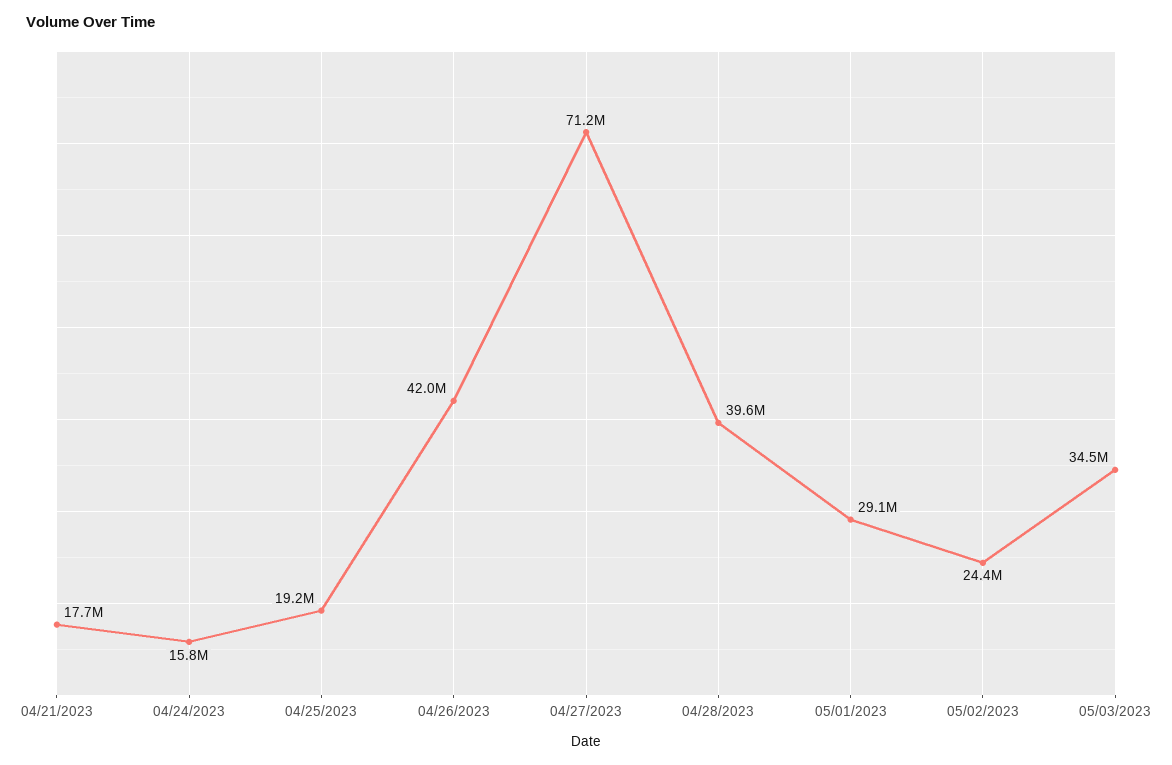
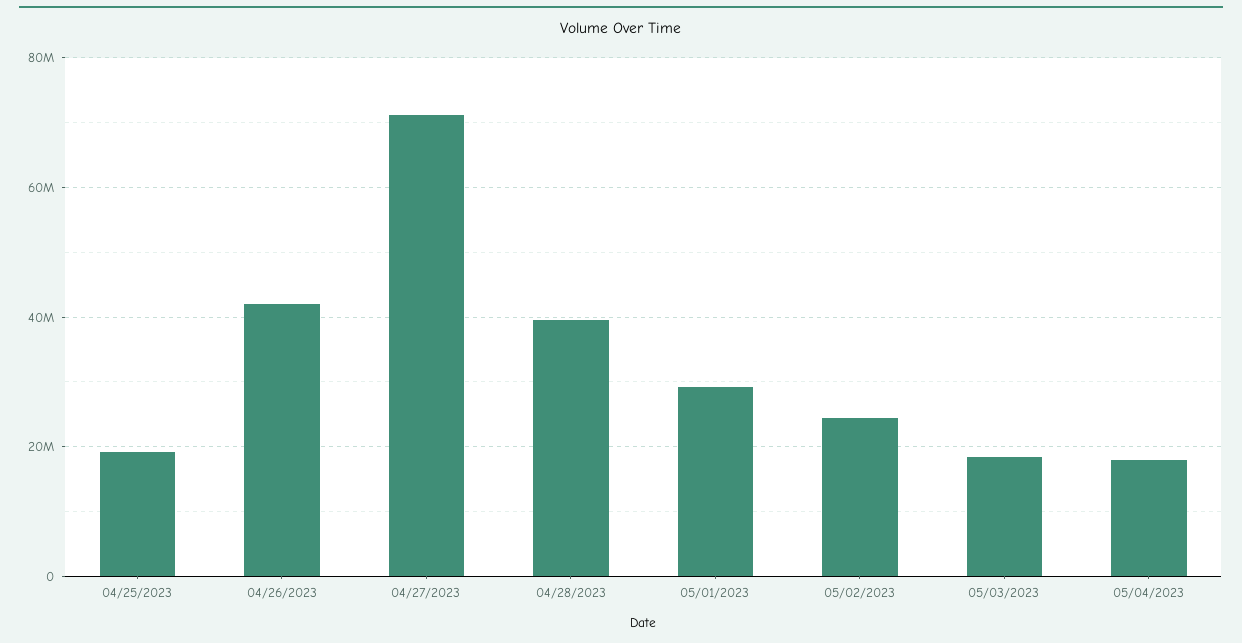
04/21/2023: 17700000 -> none
04/24/2023: 15800000 -> none
05/03/2023: 34500000 -> 18000000
05/04/2023: none -> 18000000

